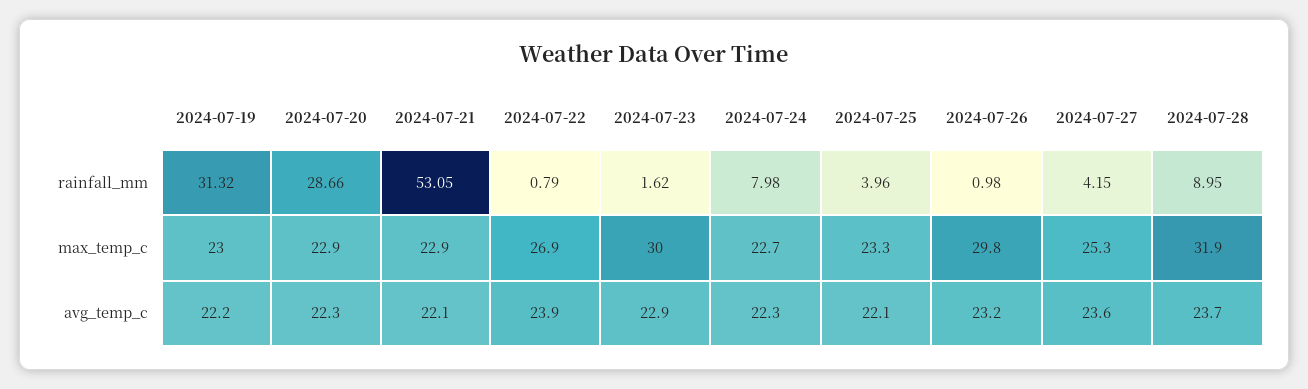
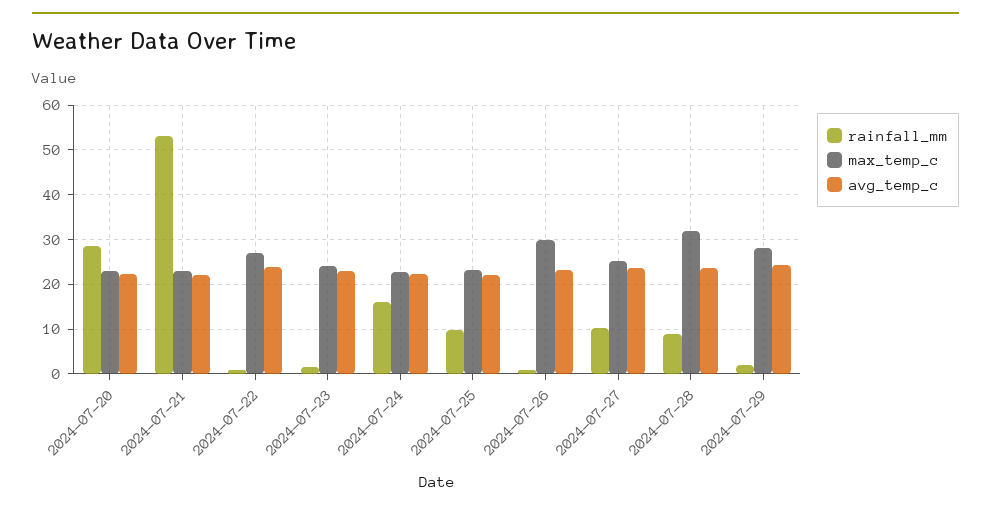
rainfall_mm, 2024-07-19: 31.32 -> none
rainfall_mm, 2024-07-24: 7.98 -> 16
rainfall_mm, 2024-07-25: 3.96 -> 10
rainfall_mm, 2024-07-27: 4.15 -> 10
max_temp_c, 2024-07-19: 23 -> none
max_temp_c, 2024-07-23: 30 -> 24
avg_temp_c, 2024-07-19: 22.2 -> none
rainfall_mm, 2024-07-29: none -> 2
max_temp_c, 2024-07-29: none -> 28
avg_temp_c, 2024-07-29: none -> 24

